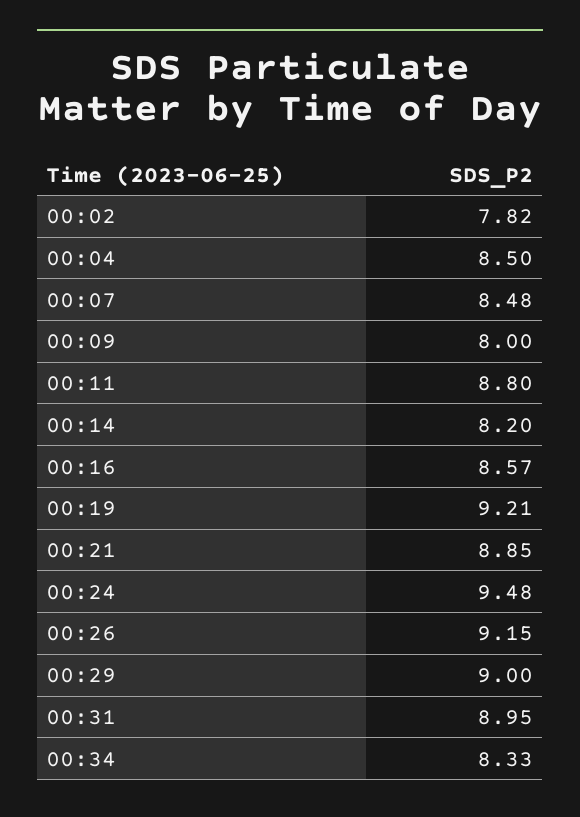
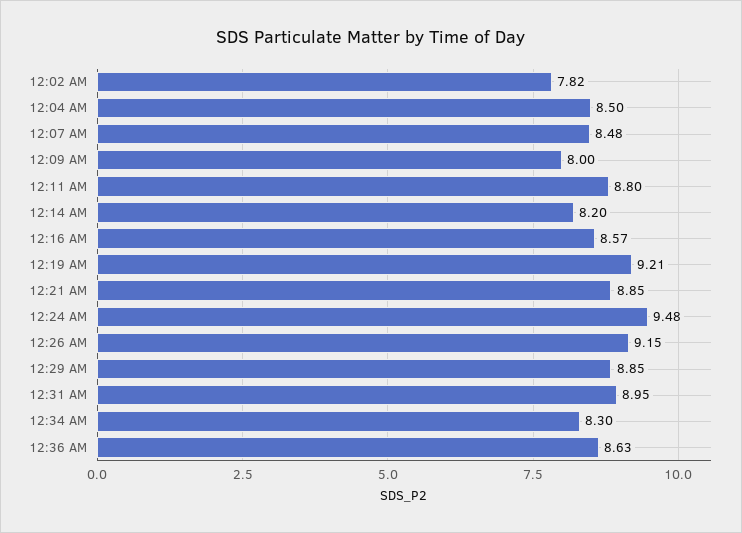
00:29: 9 -> 8.85
00:34: 8.33 -> 8.3
12:36 AM: none -> 8.63

